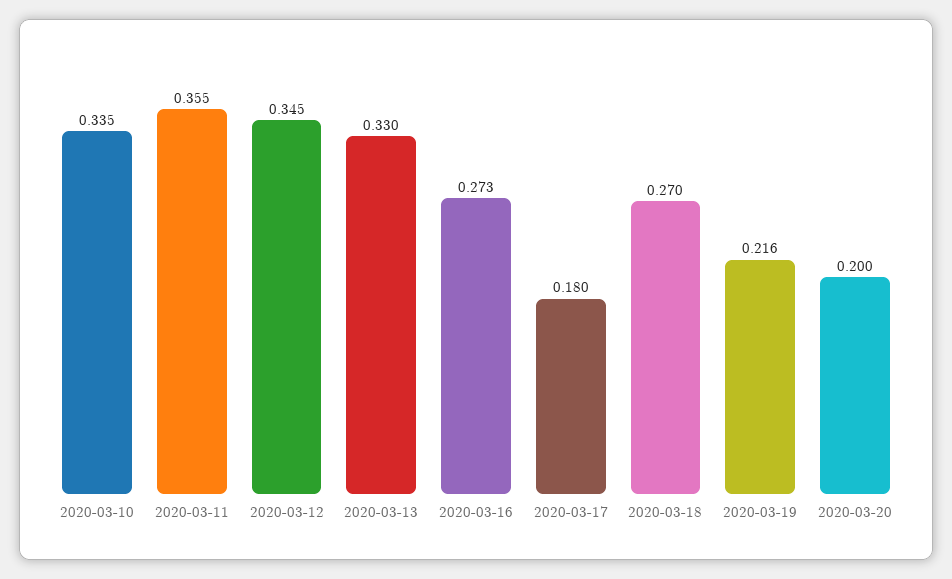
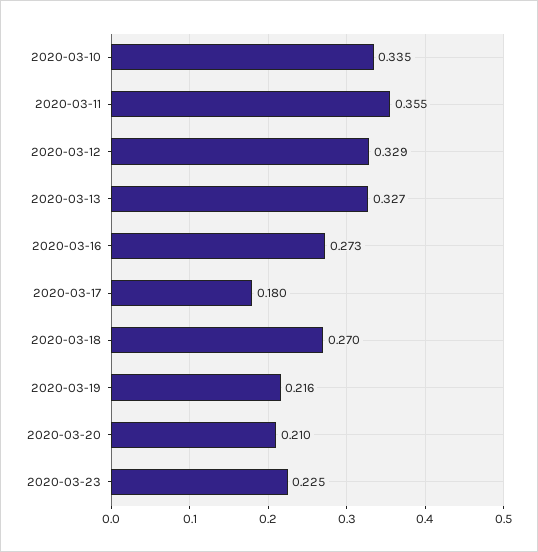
2020-03-12: 0.345 -> 0.329
2020-03-13: 0.33 -> 0.327
2020-03-20: 0.2 -> 0.21
2020-03-23: none -> 0.225

